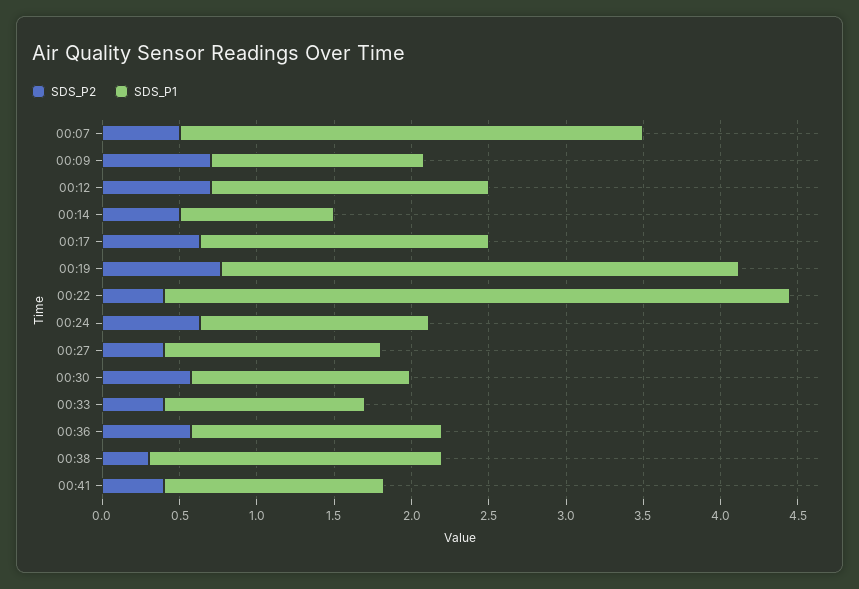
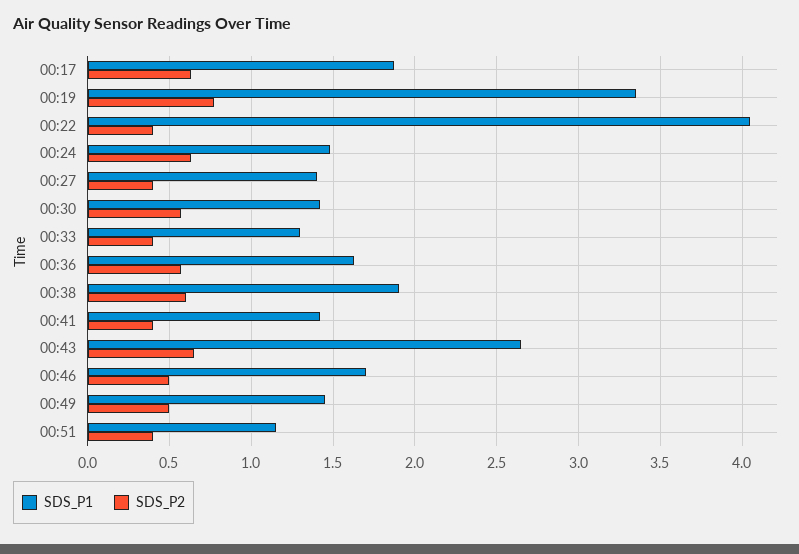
SDS_P2, 00:07: 0.5 -> none
SDS_P1, 00:07: 3 -> none
SDS_P2, 00:09: 0.7 -> none
SDS_P1, 00:09: 1.4 -> none
SDS_P2, 00:12: 0.7 -> none
SDS_P1, 00:12: 1.8 -> none
SDS_P2, 00:14: 0.5 -> none
SDS_P1, 00:14: 1 -> none
SDS_P2, 00:38: 0.3 -> 0.6
SDS_P1, 00:43: none -> 2.65
SDS_P2, 00:43: none -> 0.65
SDS_P1, 00:46: none -> 1.7
SDS_P2, 00:46: none -> 0.5
SDS_P1, 00:49: none -> 1.45
SDS_P2, 00:49: none -> 0.5
SDS_P1, 00:51: none -> 1.15
SDS_P2, 00:51: none -> 0.4

